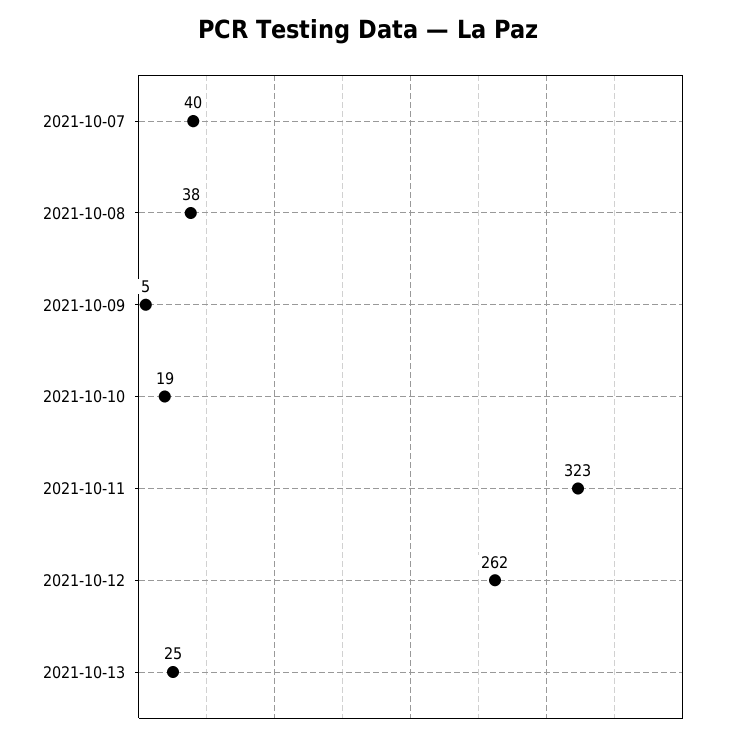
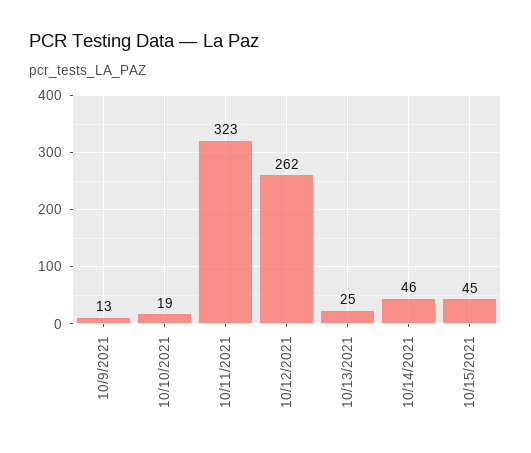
2021-10-07: 40 -> none
2021-10-08: 38 -> none
2021-10-09: 5 -> 13
10/14/2021: none -> 46
10/15/2021: none -> 45

